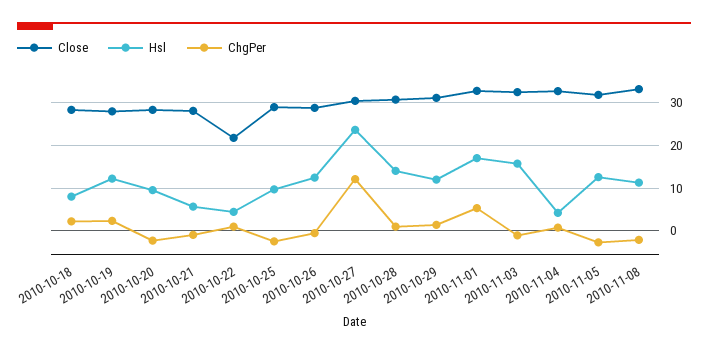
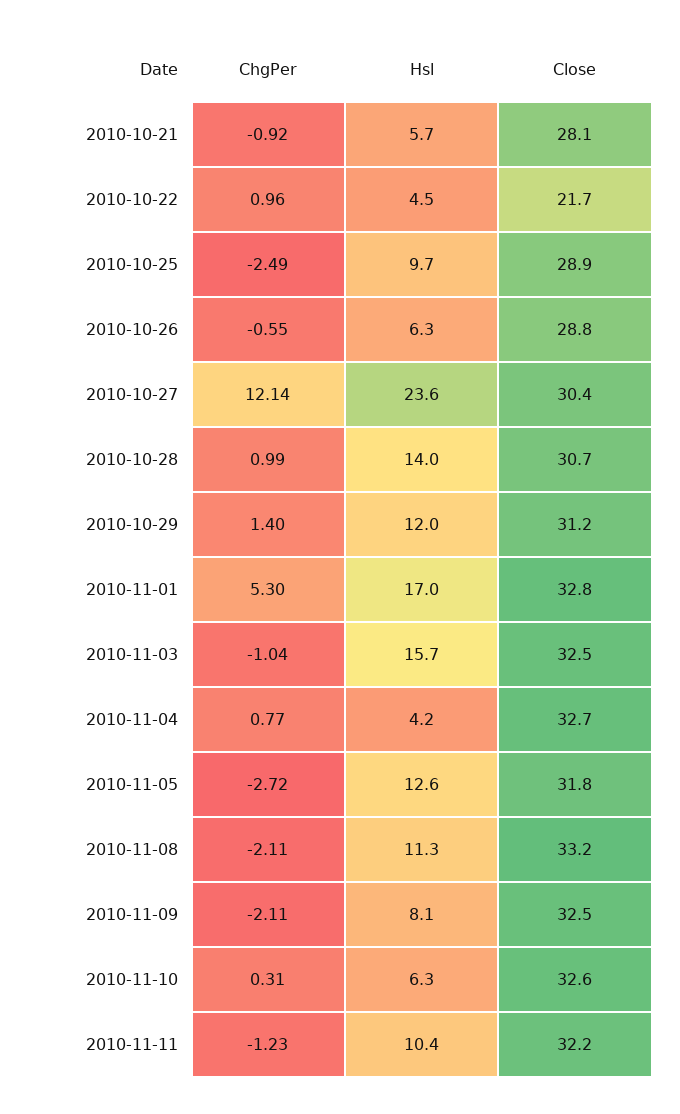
Close, 2010-10-18: 28 -> none
Hsl, 2010-10-18: 8 -> none
ChgPer, 2010-10-18: 2 -> none
Close, 2010-10-19: 28 -> none
Hsl, 2010-10-19: 12 -> none
ChgPer, 2010-10-19: 2 -> none
Close, 2010-10-20: 28 -> none
Hsl, 2010-10-20: 10 -> none
ChgPer, 2010-10-20: -2 -> none
Hsl, 2010-10-26: 12 -> 6.3
ChgPer, 2010-11-09: none -> -2.11
Hsl, 2010-11-09: none -> 8.1
Close, 2010-11-09: none -> 32.5
ChgPer, 2010-11-10: none -> 0.31
Hsl, 2010-11-10: none -> 6.3
Close, 2010-11-10: none -> 32.6
ChgPer, 2010-11-11: none -> -1.23
Hsl, 2010-11-11: none -> 10.4
Close, 2010-11-11: none -> 32.2

